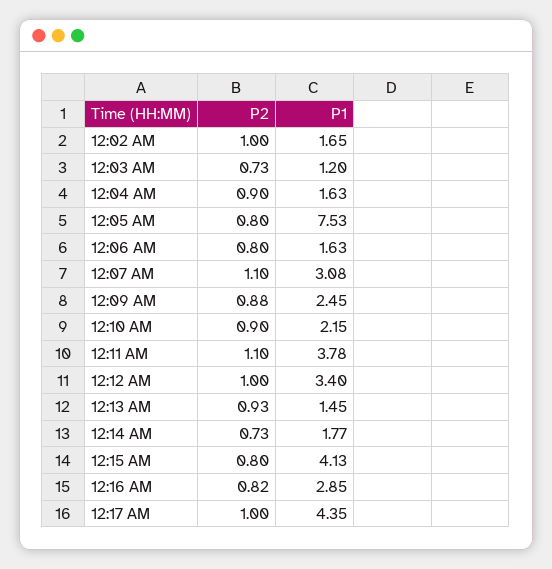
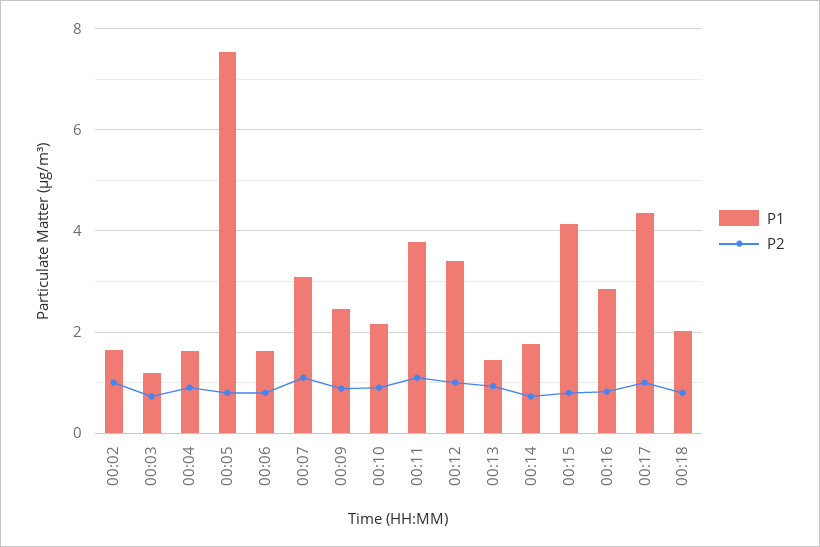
P1, 00:18: none -> 2
P2, 00:18: none -> 0.8

